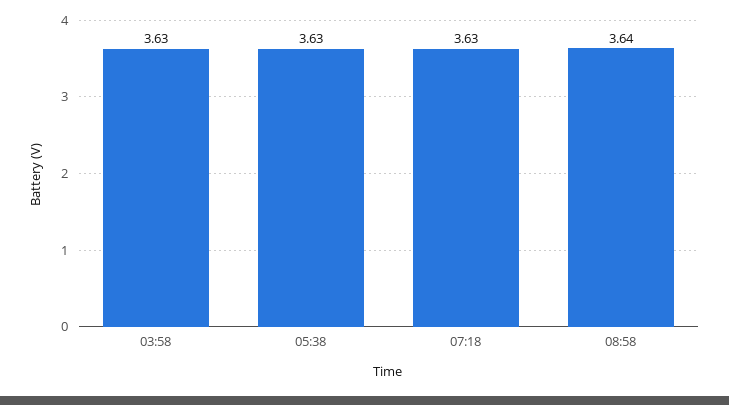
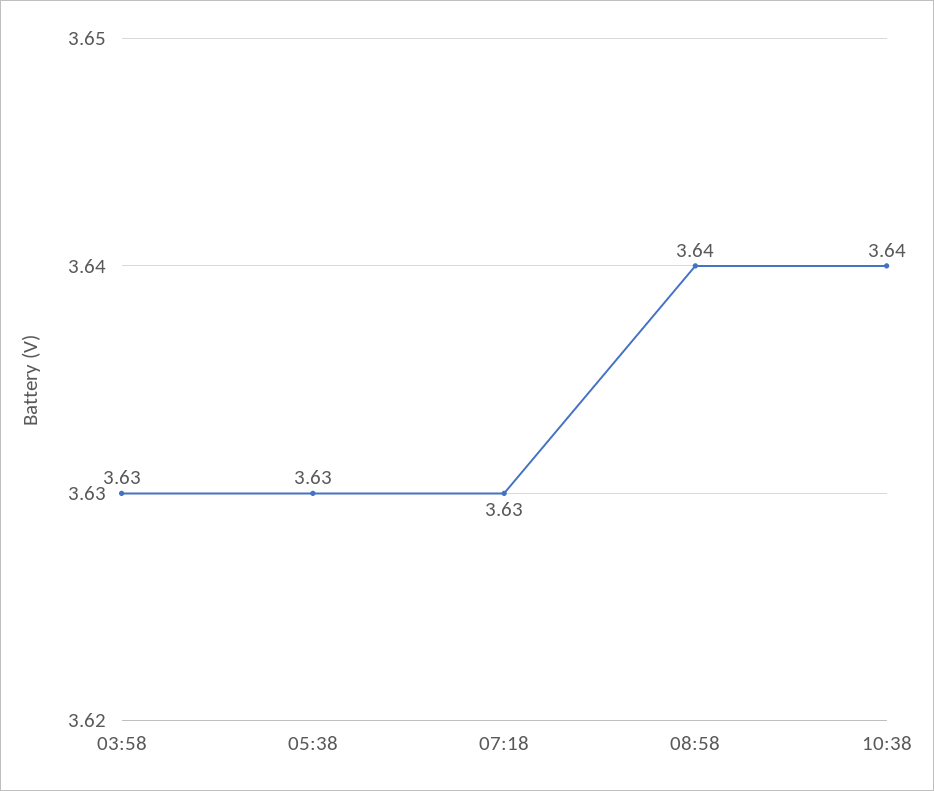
10:38: none -> 3.64

